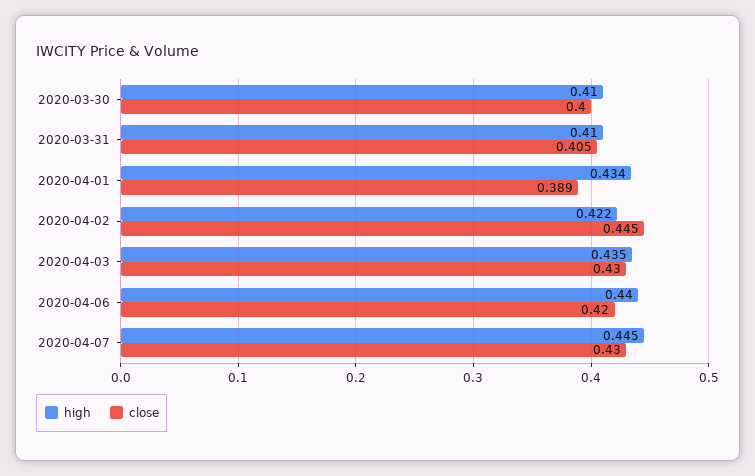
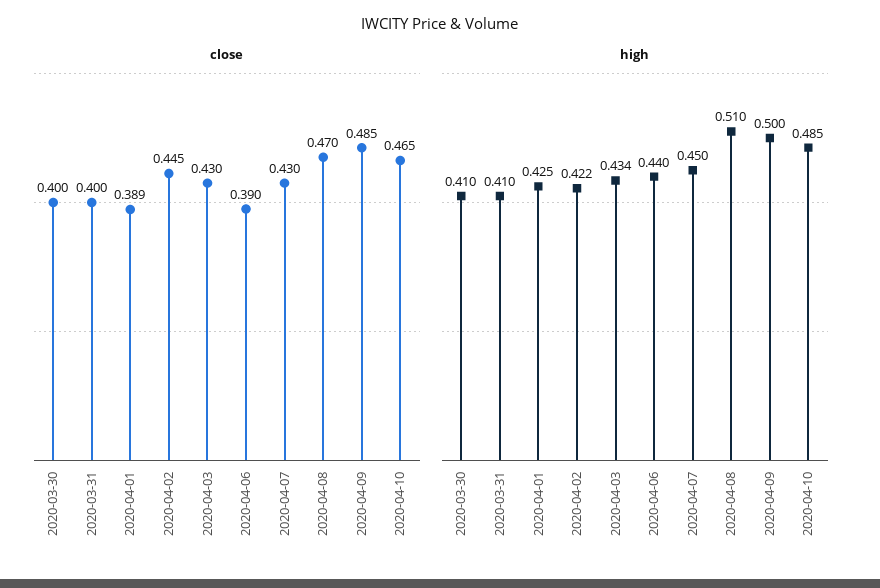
close, 2020-03-31: 0.405 -> 0.4
high, 2020-04-01: 0.434 -> 0.425
high, 2020-04-03: 0.435 -> 0.434
close, 2020-04-06: 0.42 -> 0.39
high, 2020-04-07: 0.445 -> 0.45
close, 2020-04-08: none -> 0.47
close, 2020-04-09: none -> 0.485
close, 2020-04-10: none -> 0.465
high, 2020-04-08: none -> 0.51
high, 2020-04-09: none -> 0.5
high, 2020-04-10: none -> 0.485

